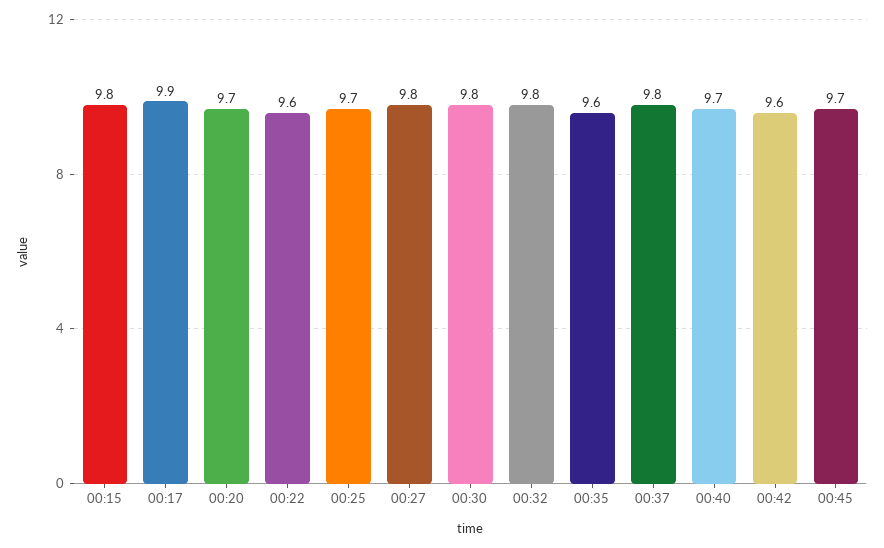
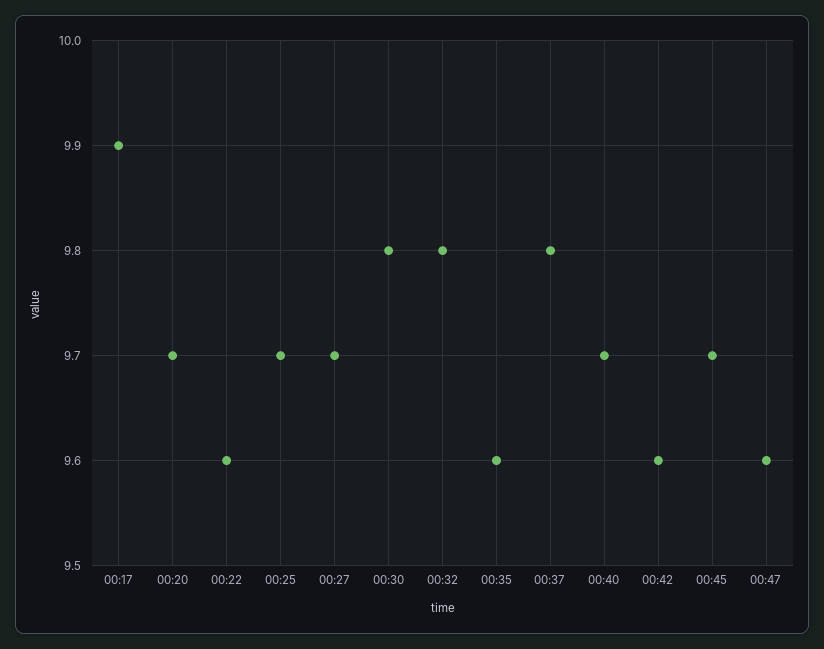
00:15: 9.8 -> none
00:27: 9.8 -> 9.7
00:47: none -> 9.6

